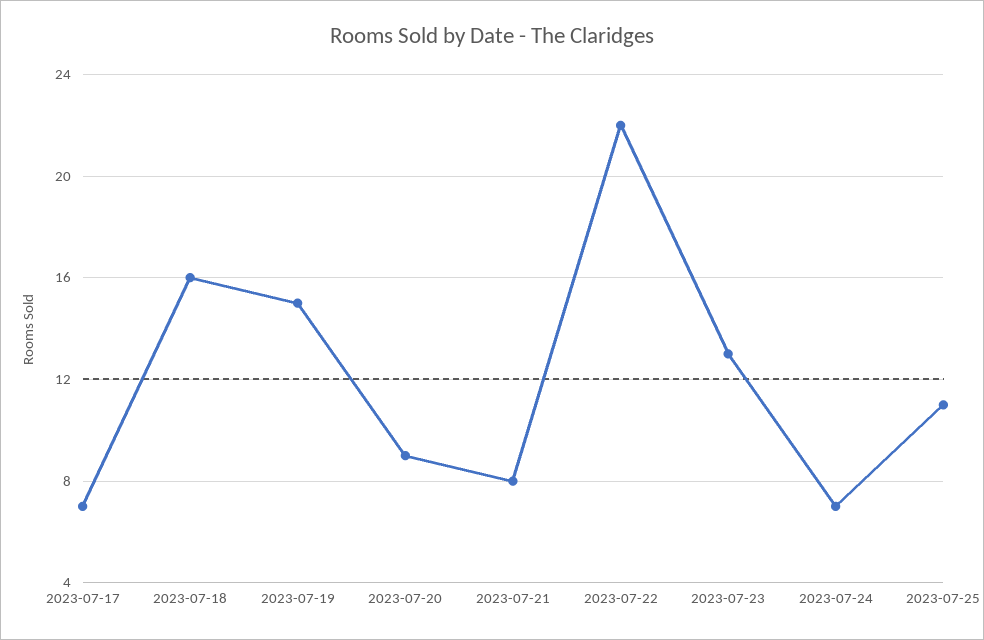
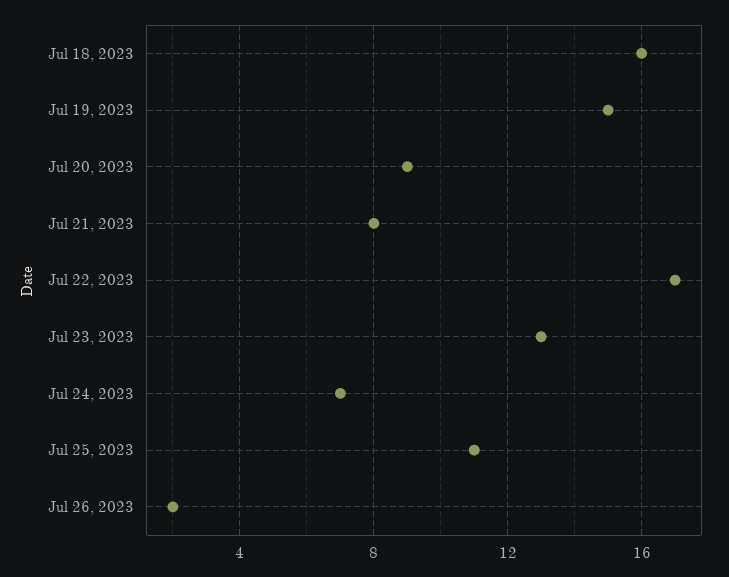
2023-07-17: 7 -> none
2023-07-22: 22 -> 17
Jul 26, 2023: none -> 2

